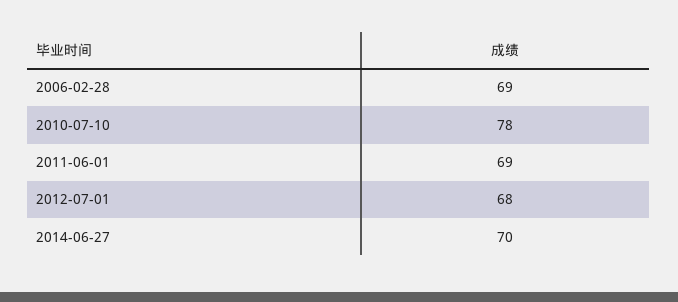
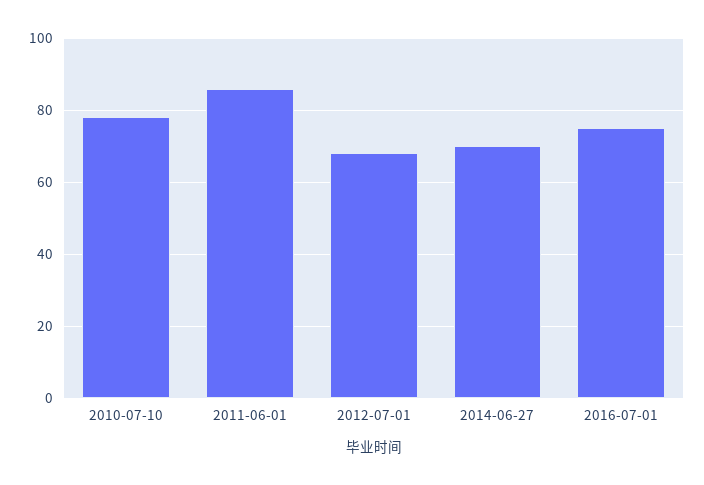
2006-02-28: 69 -> none
2011-06-01: 69 -> 85
2016-07-01: none -> 75

